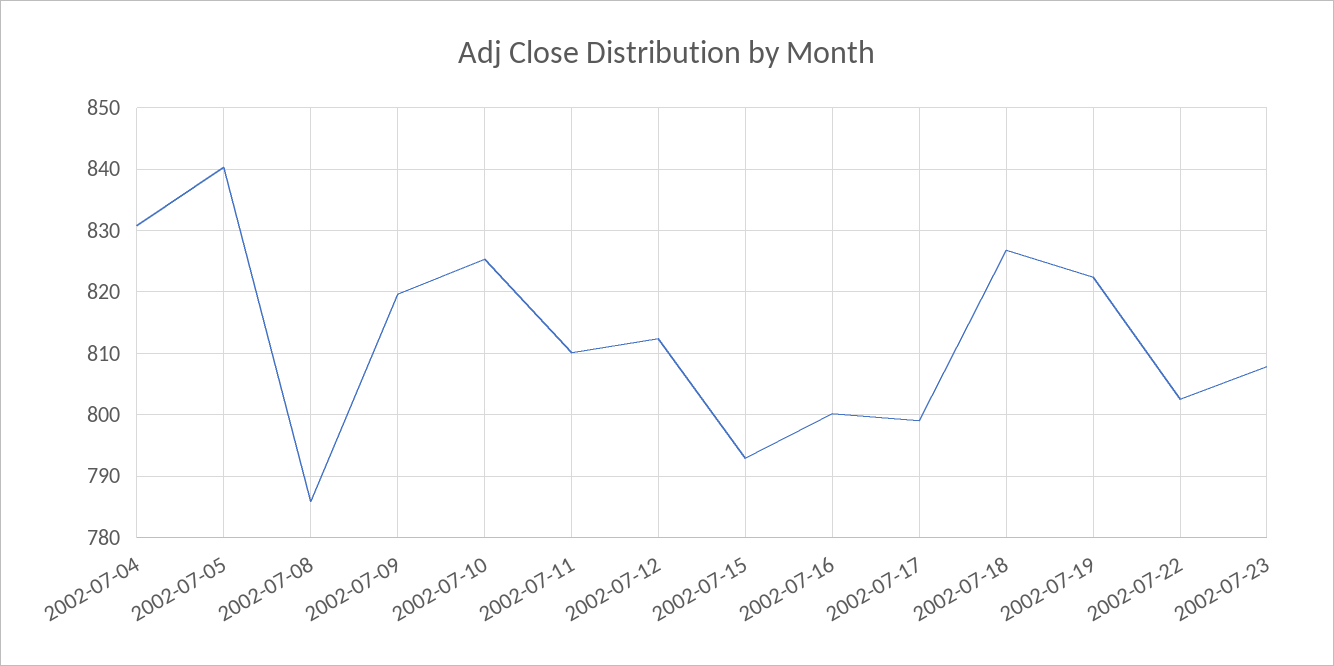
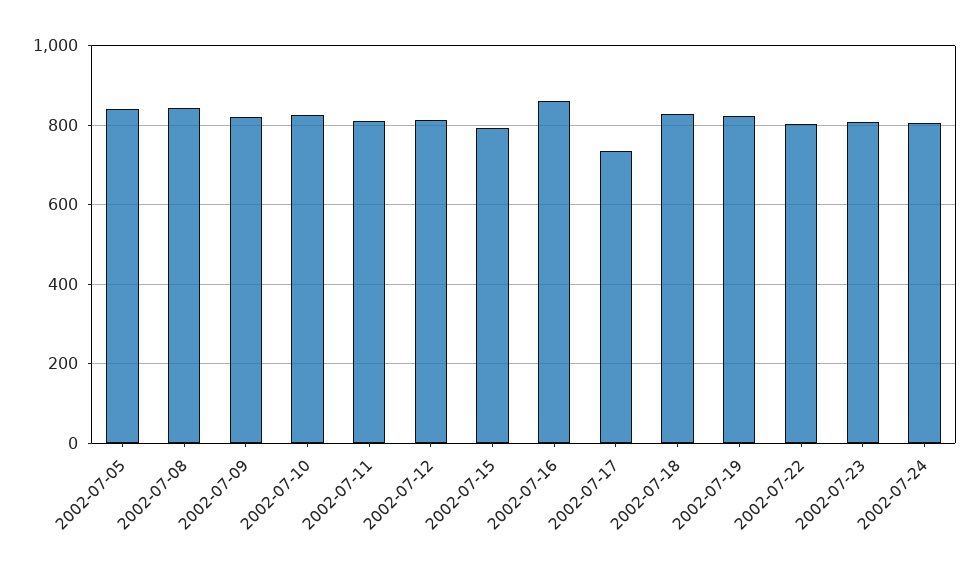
2002-07-04: 831 -> none
2002-07-08: 786 -> 840
2002-07-16: 800 -> 860
2002-07-17: 799 -> 740
2002-07-24: none -> 800

